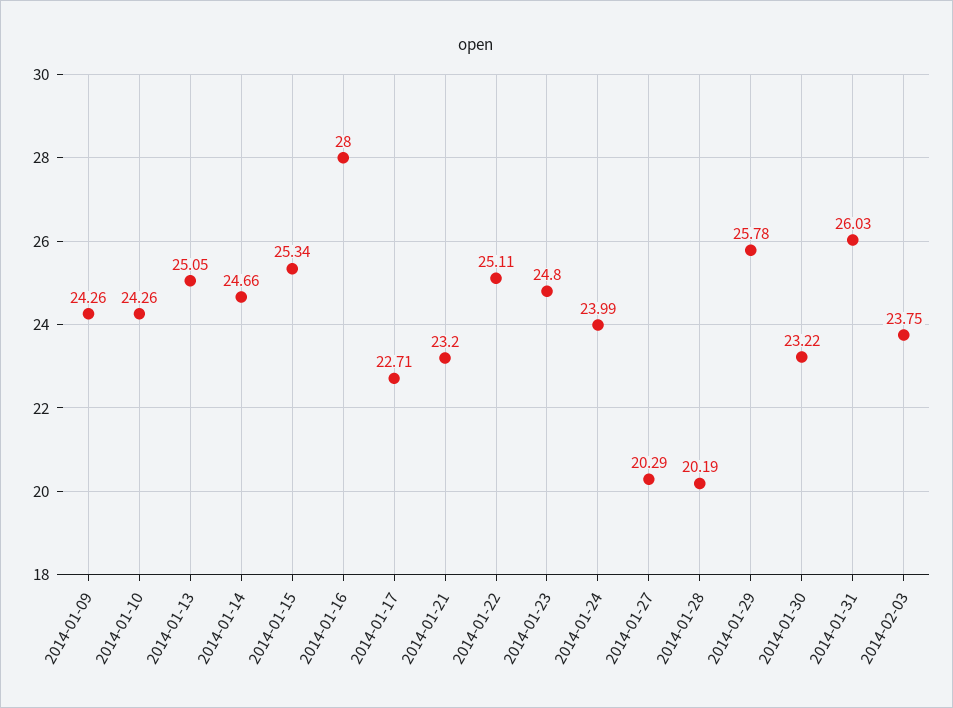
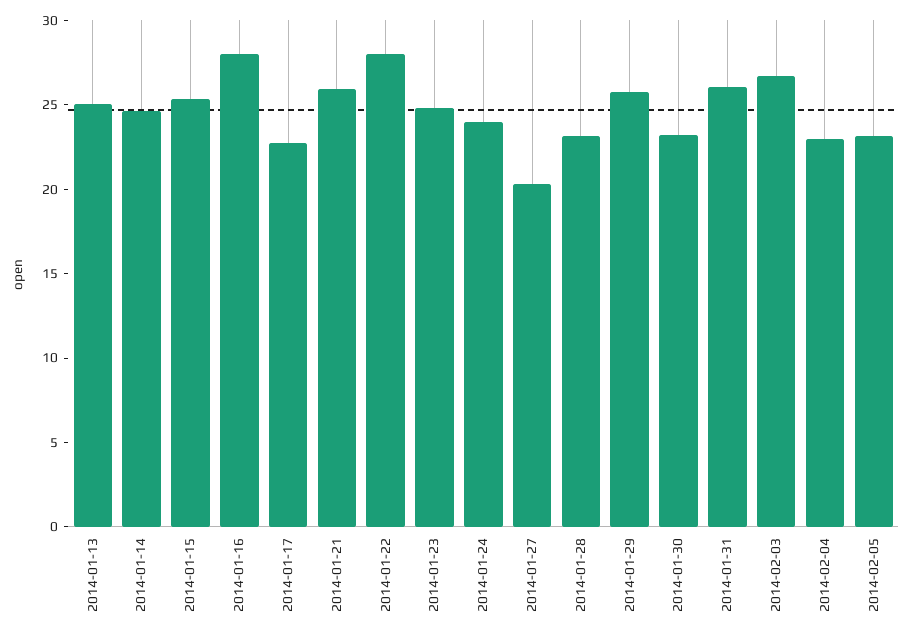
2014-01-09: 24.26 -> none
2014-01-10: 24.26 -> none
2014-01-21: 23.2 -> 26
2014-01-22: 25.11 -> 28
2014-01-28: 20.19 -> 23
2014-02-03: 23.75 -> 27
2014-02-04: none -> 23
2014-02-05: none -> 23

